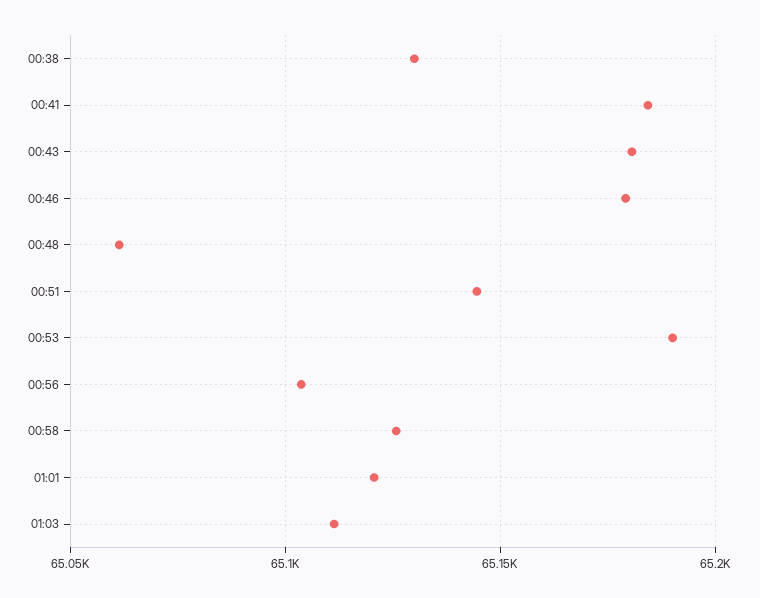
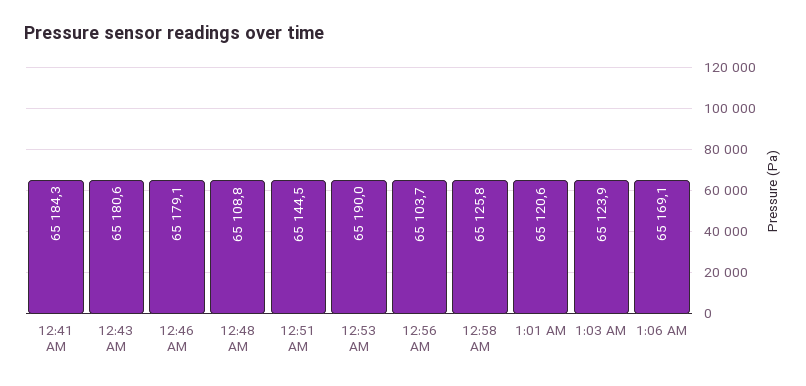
00:38: 65130 -> none
00:48: 65060 -> 65108.8
01:03: 65110 -> 65123.9
1:06 AM: none -> 65169.1

